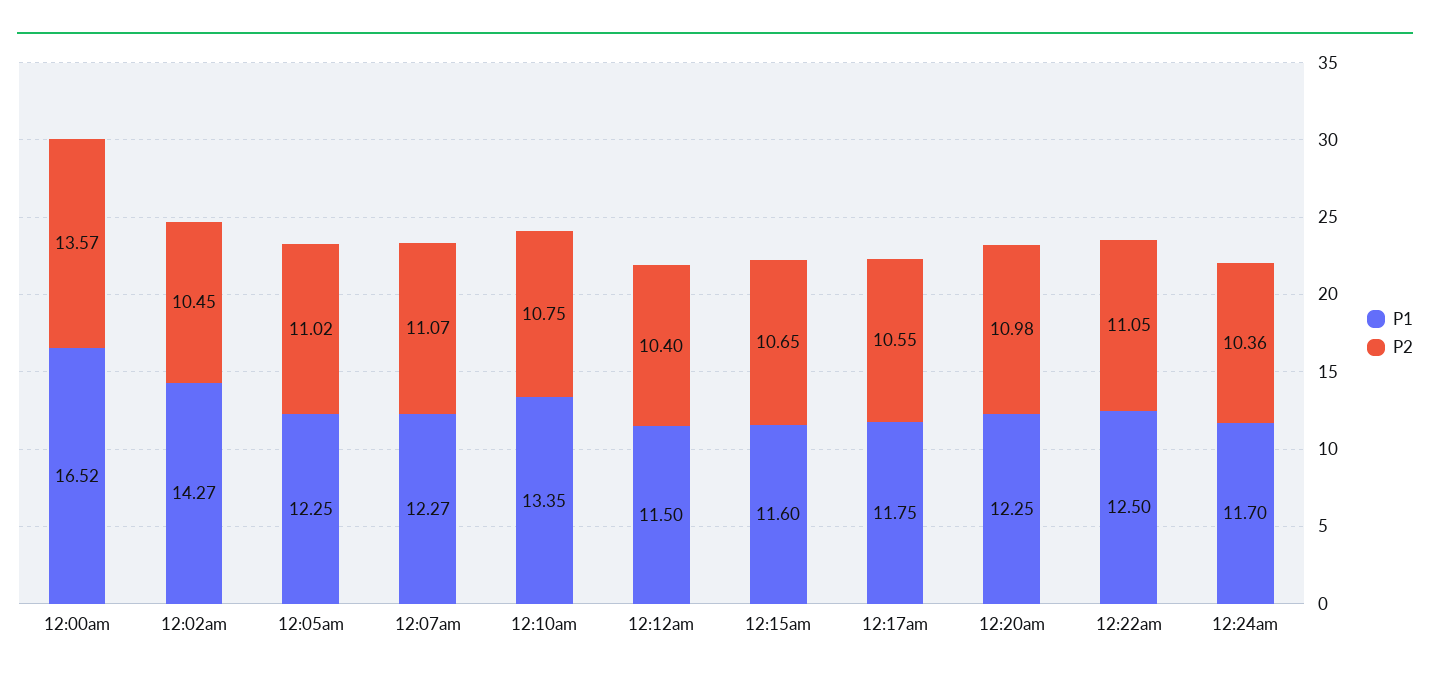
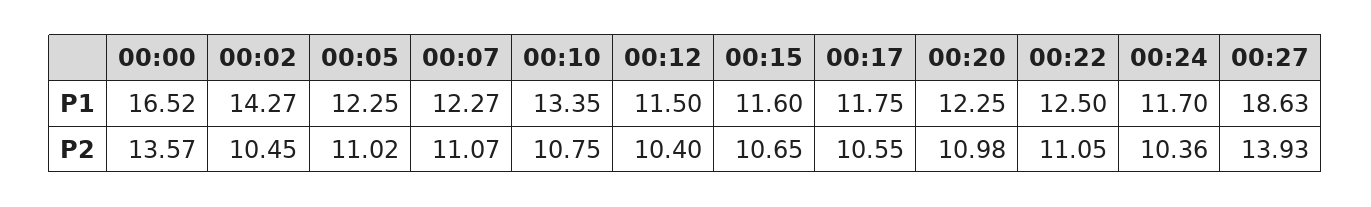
P1, 00:27: none -> 18.63
P2, 00:27: none -> 13.93

